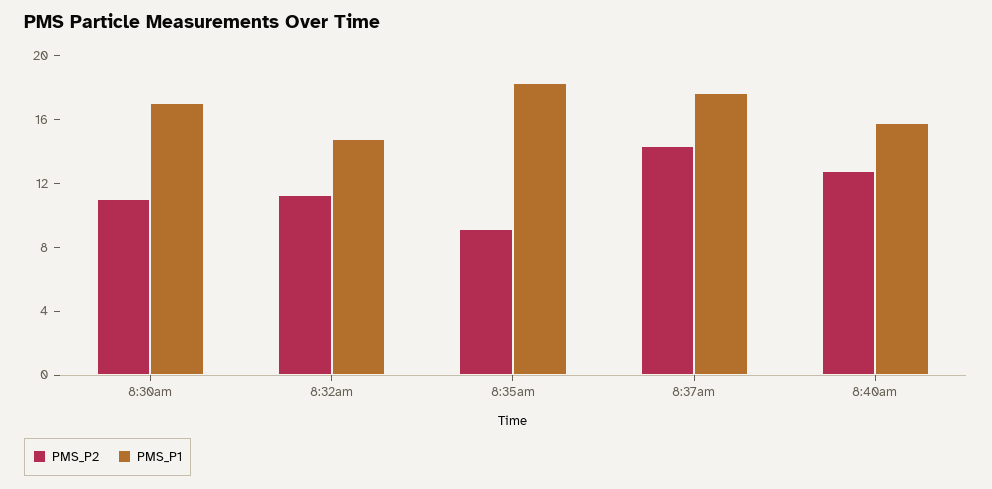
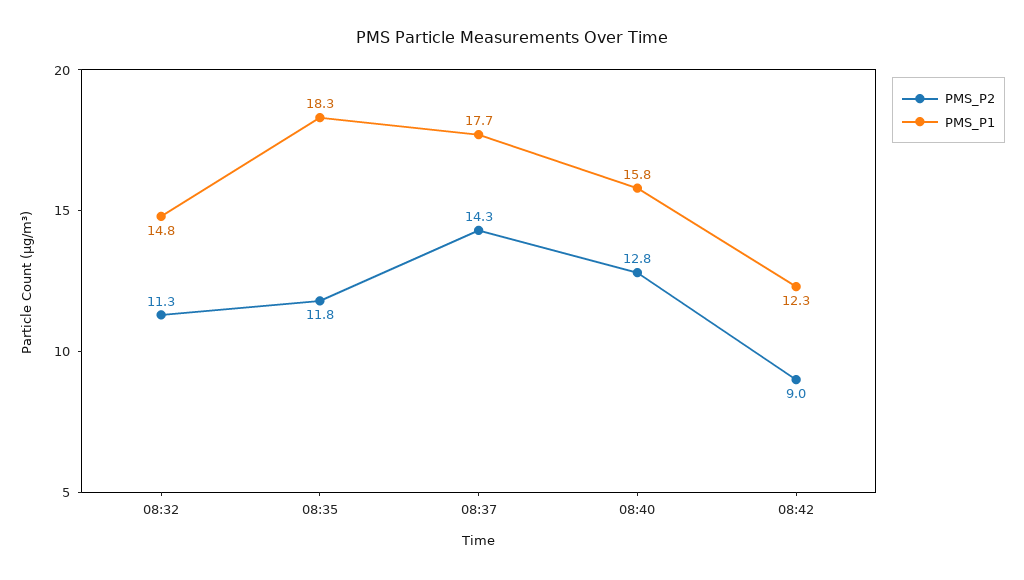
PMS_P2, 8:30am: 11 -> none
PMS_P1, 8:30am: 17 -> none
PMS_P2, 8:35am: 9 -> 11.8
PMS_P2, 08:42: none -> 9
PMS_P1, 08:42: none -> 12.3

